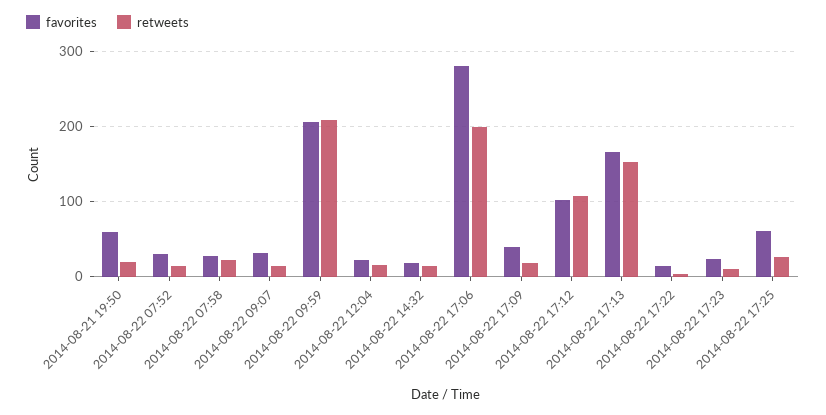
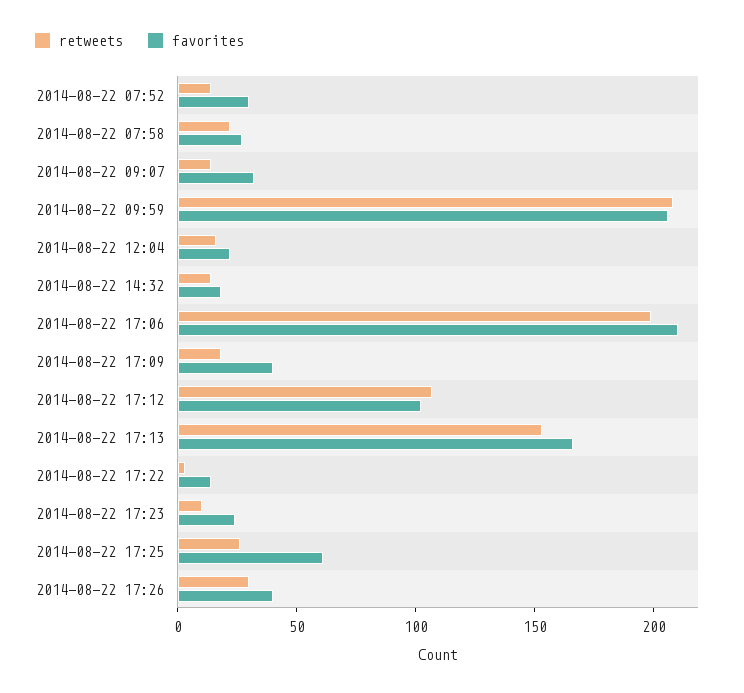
favorites, 2014-08-21 19:50: 60 -> none
retweets, 2014-08-21 19:50: 20 -> none
favorites, 2014-08-22 17:06: 280 -> 210
retweets, 2014-08-22 17:26: none -> 30
favorites, 2014-08-22 17:26: none -> 40

